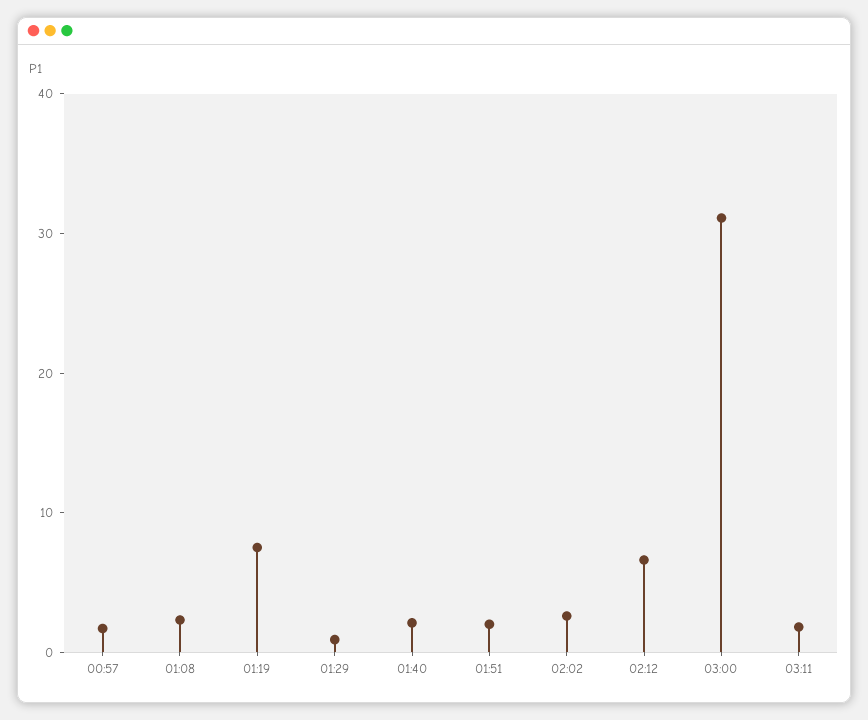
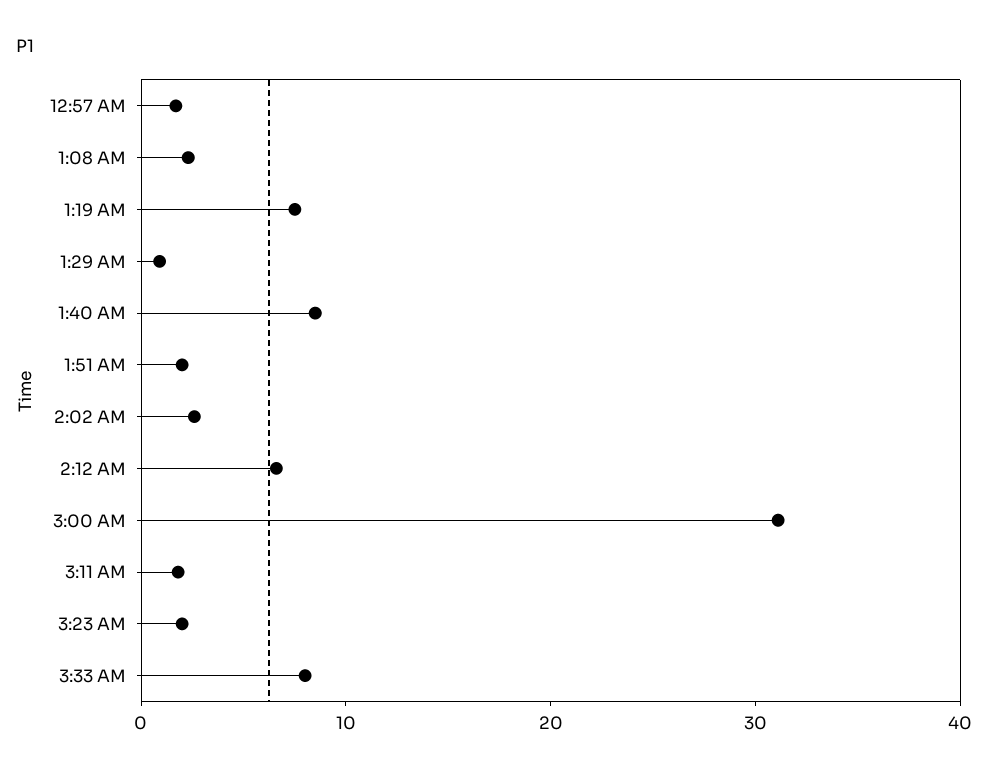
01:40: 2 -> 8
3:23 AM: none -> 2
3:33 AM: none -> 8

